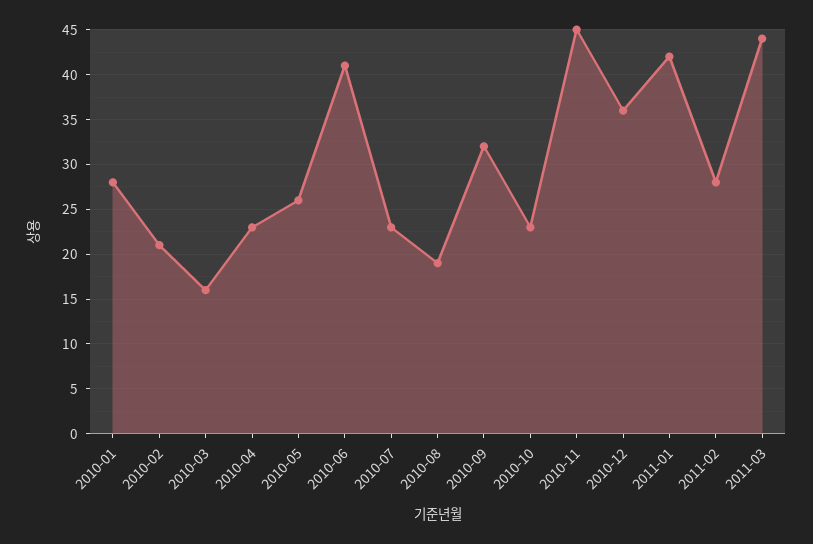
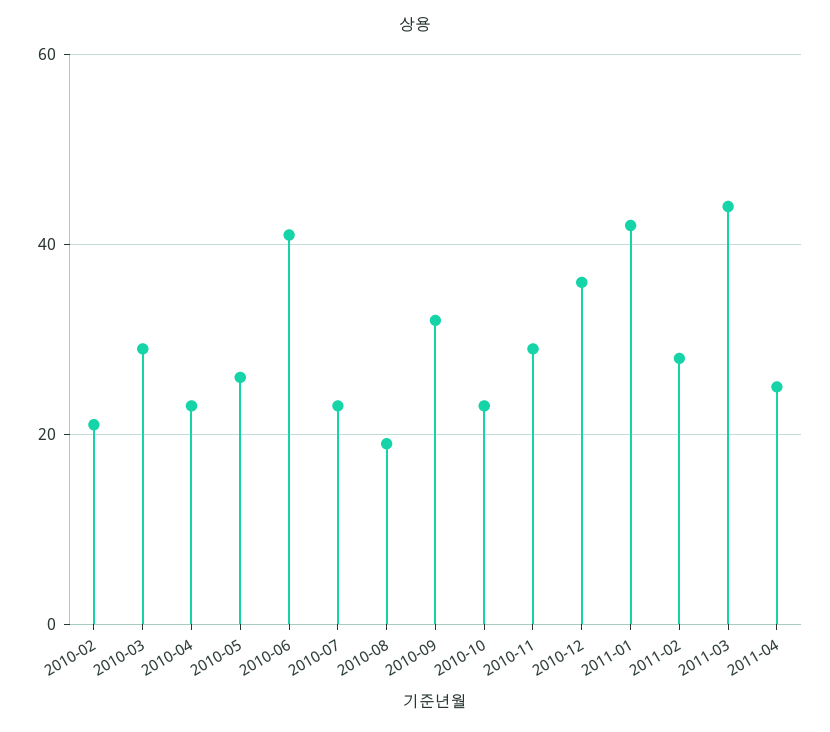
2010-01: 28 -> none
2010-03: 16 -> 30
2010-11: 45 -> 30
2011-04: none -> 25

